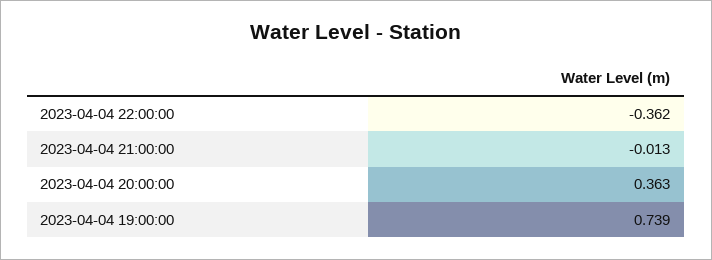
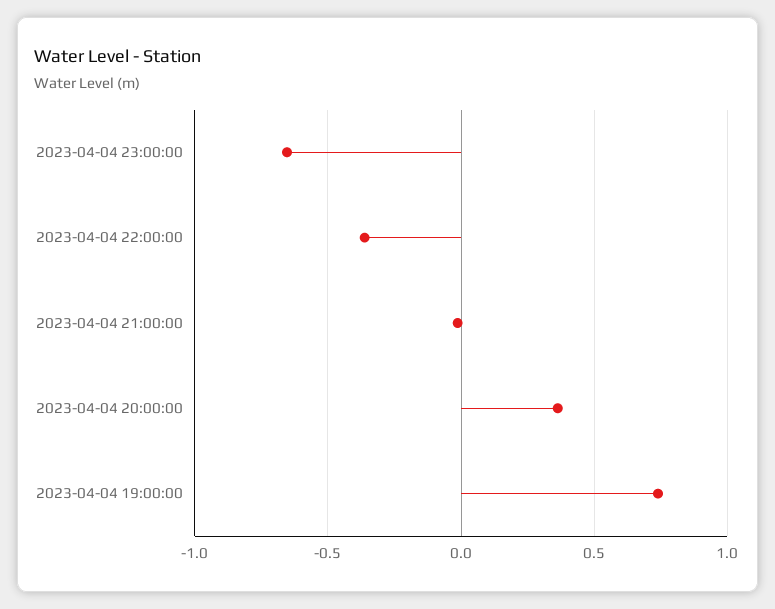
2023-04-04 23:00:00: none -> -0.65

